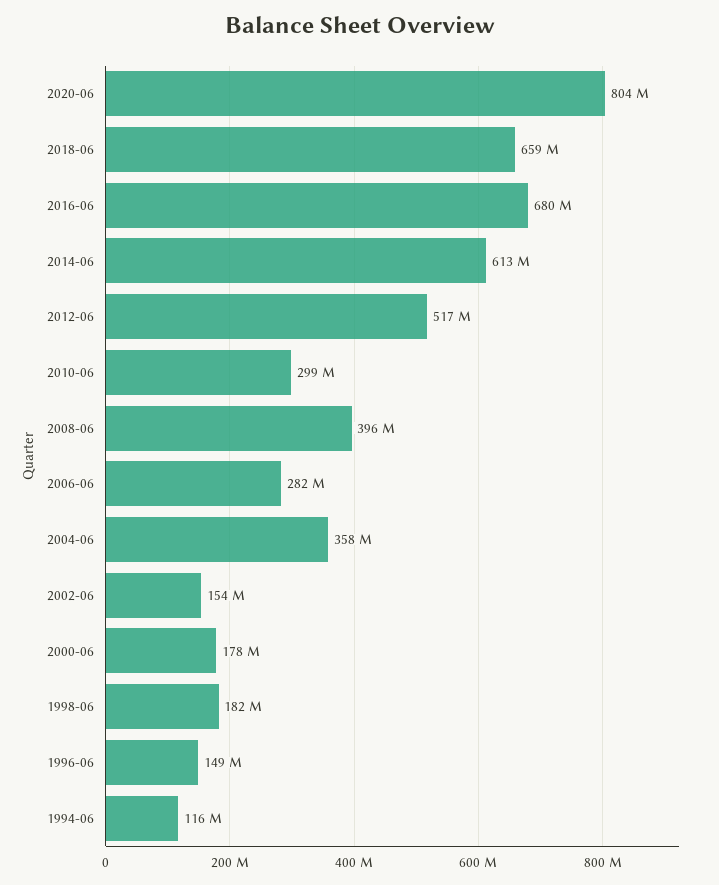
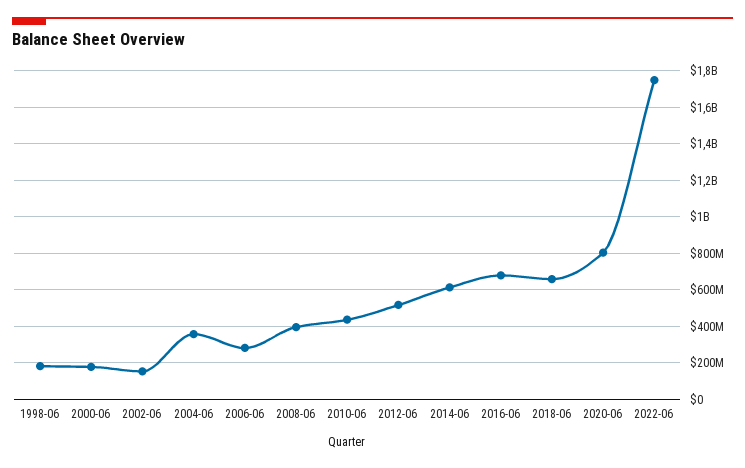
2010-06: 299000000 -> 450000000
1996-06: 149000000 -> none
1994-06: 116000000 -> none
2022-06: none -> 1750000000

